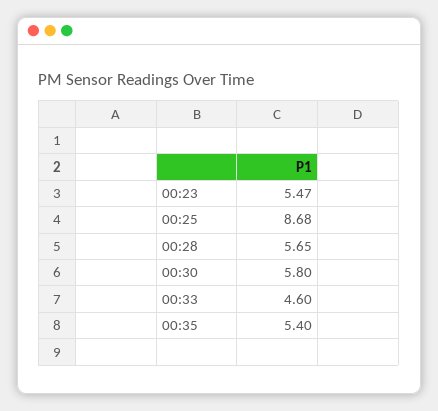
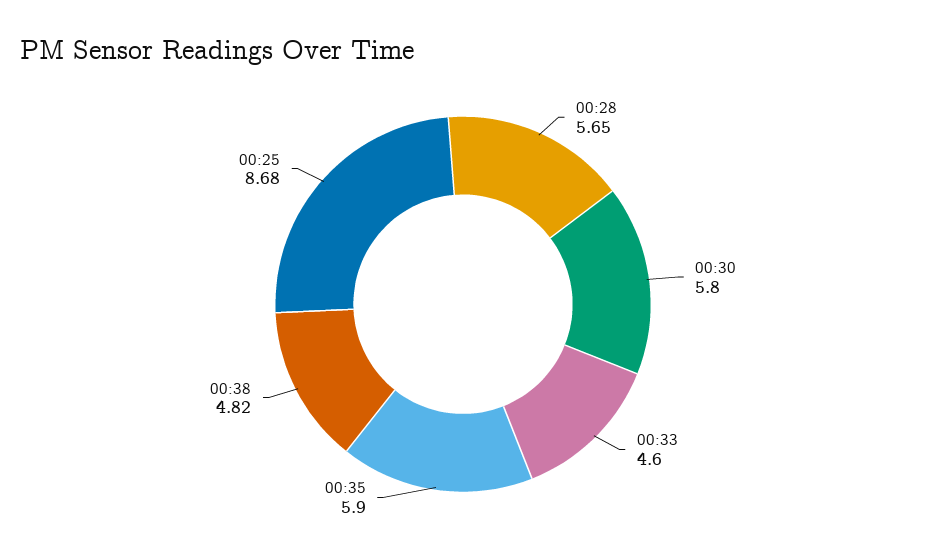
00:23: 5.47 -> none
00:35: 5.4 -> 5.9
00:38: none -> 4.82

